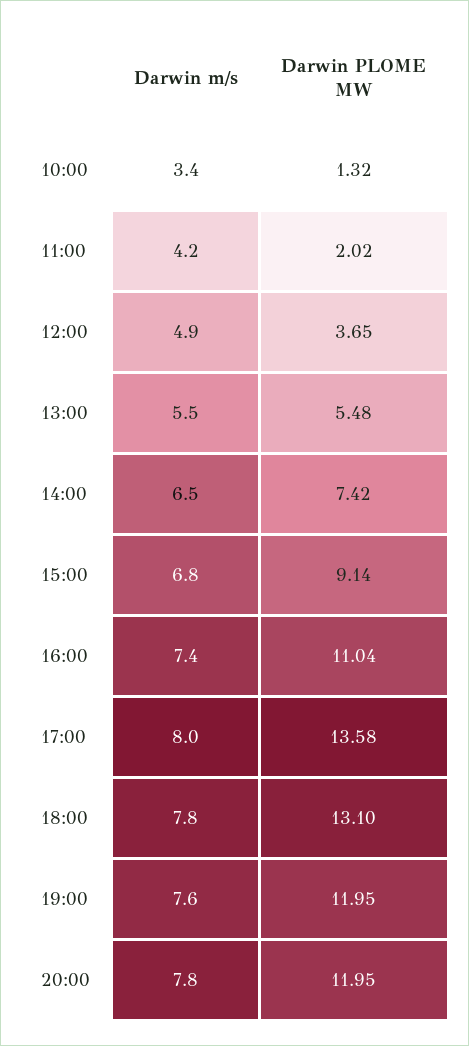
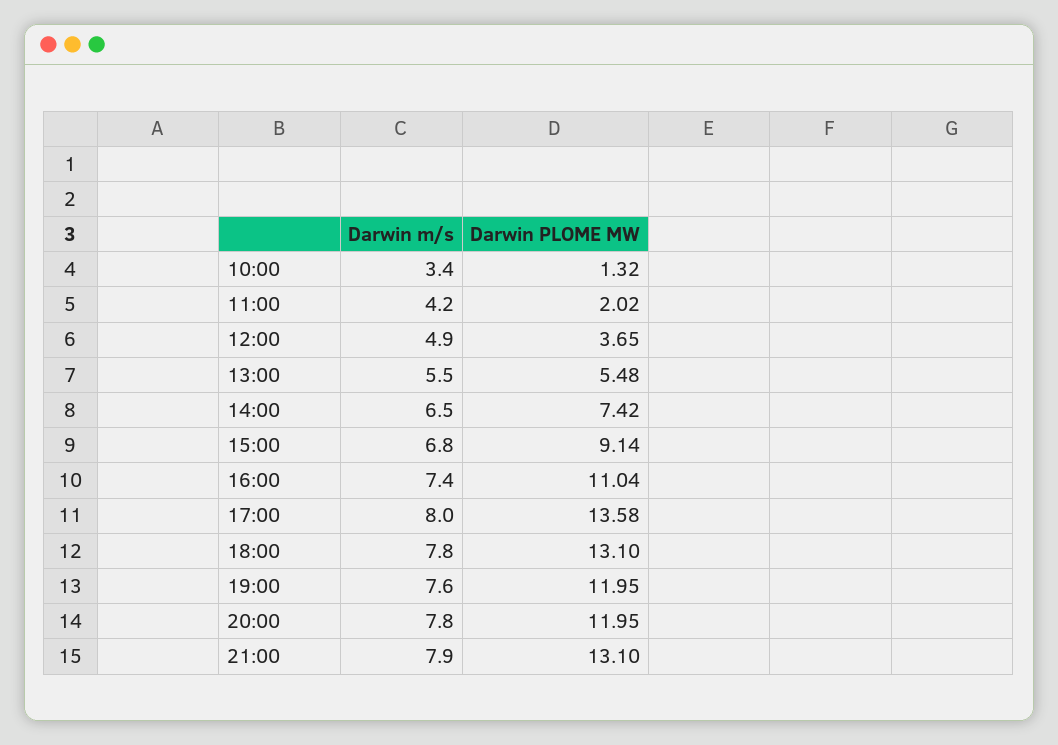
Darwin m/s, 21:00: none -> 7.9
Darwin PLOME MW, 21:00: none -> 13.1

